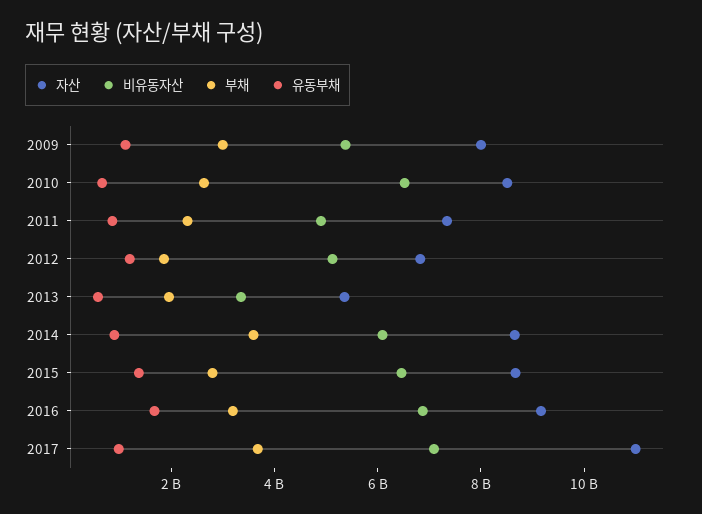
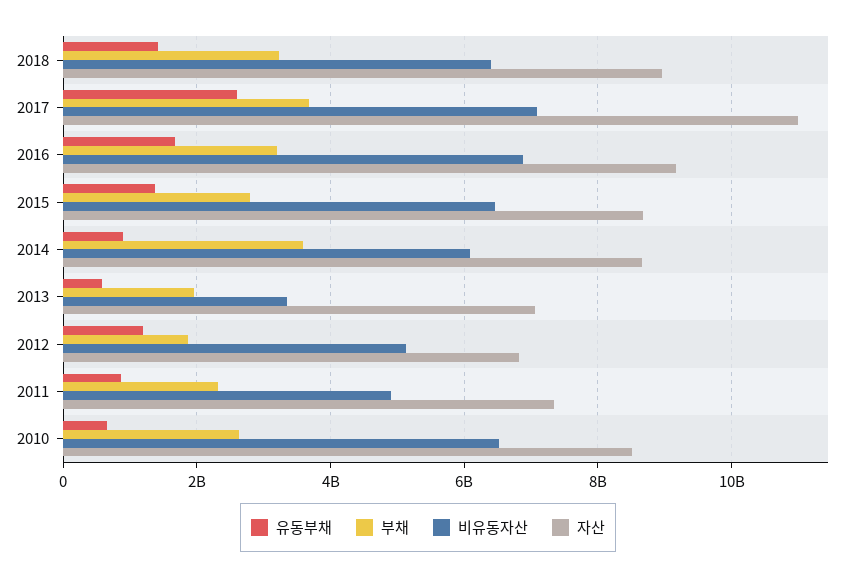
자산, 2009: 8000000000 -> none
비유동자산, 2009: 5500000000 -> none
부채, 2009: 3000000000 -> none
유동부채, 2009: 1000000000 -> none
자산, 2013: 5500000000 -> 7000000000
유동부채, 2017: 1000000000 -> 2600000000
유동부채, 2018: none -> 1400000000
부채, 2018: none -> 3200000000
비유동자산, 2018: none -> 6400000000
자산, 2018: none -> 9000000000

